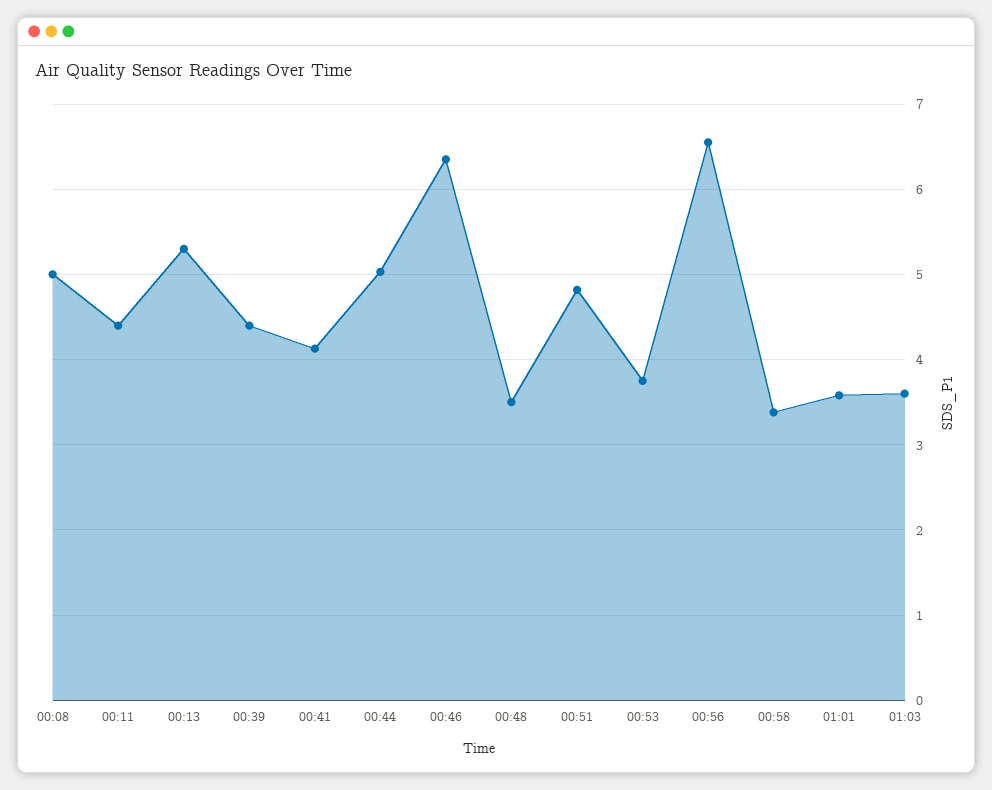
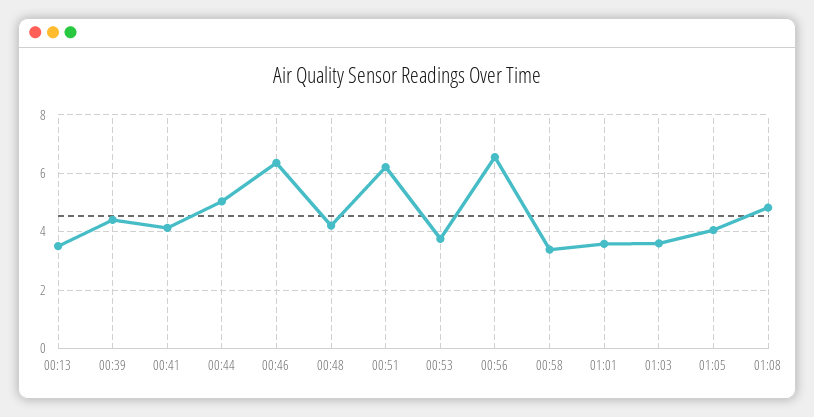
00:08: 5 -> none
00:11: 4.4 -> none
00:13: 5.3 -> 3.5
00:48: 3.5 -> 4.25
00:51: 4.8 -> 6.25
01:05: none -> 4
01:08: none -> 4.75

